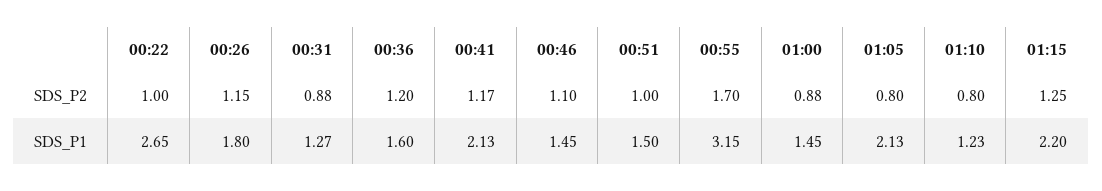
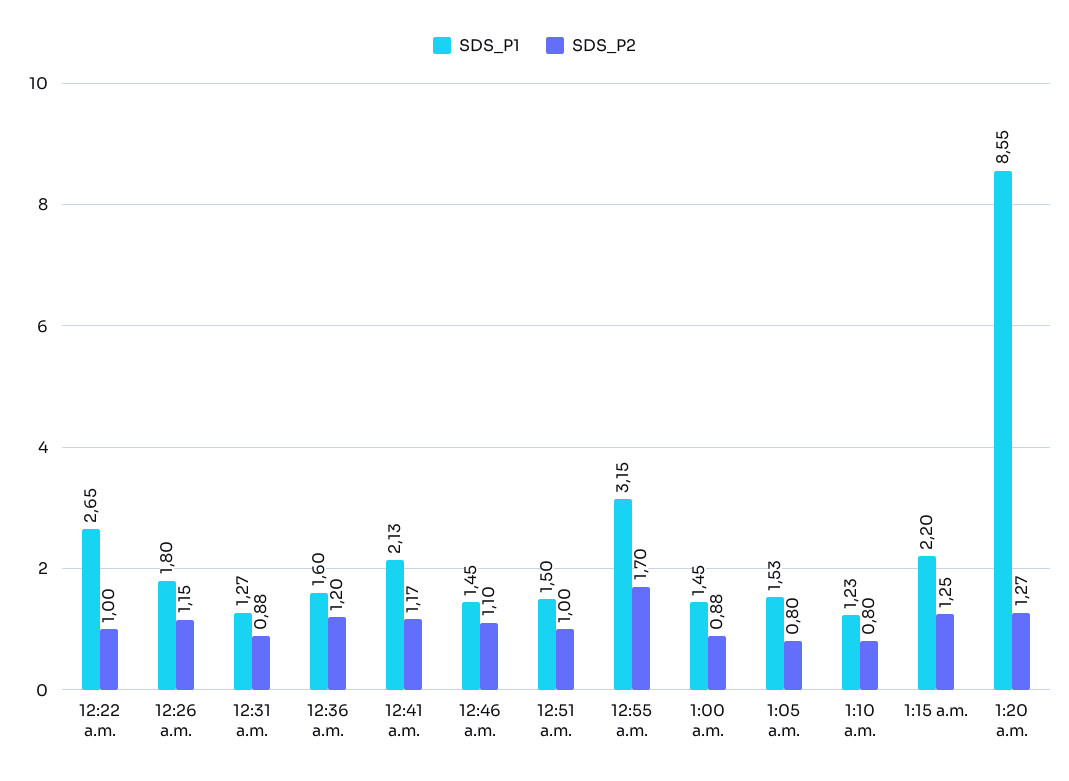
SDS_P1, 01:05: 2.13 -> 1.53
SDS_P1, 1:20 a.m.: none -> 8.55
SDS_P2, 1:20 a.m.: none -> 1.27

